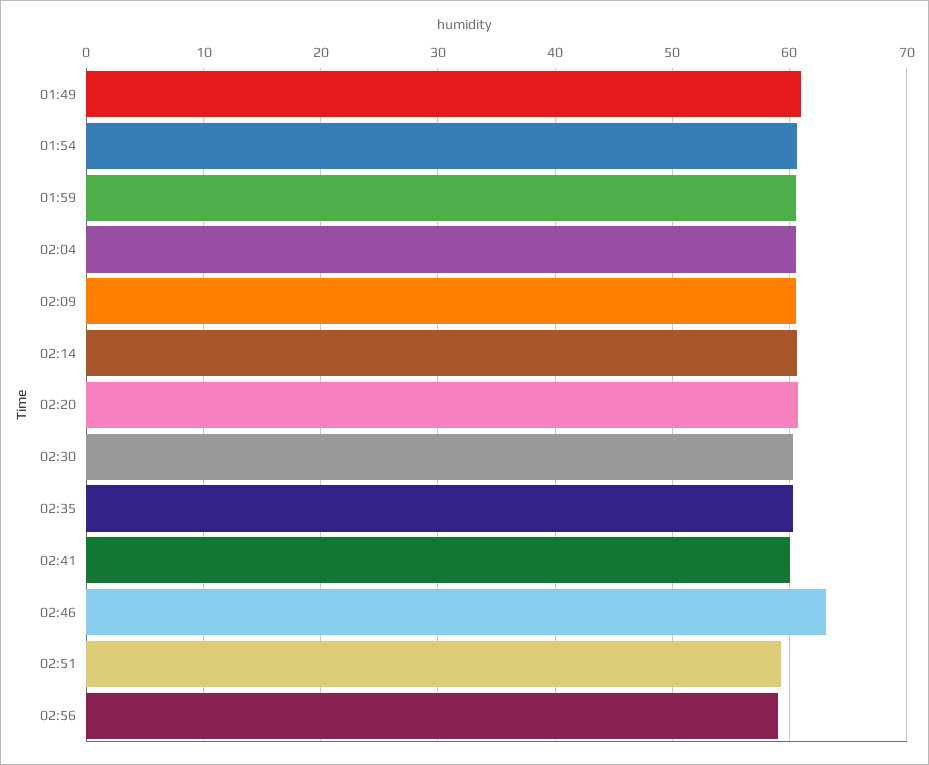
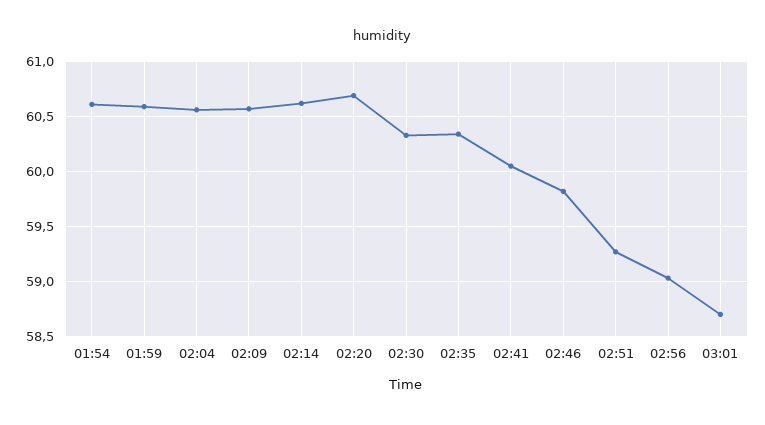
01:49: 61 -> none
02:46: 63 -> 59.8
03:01: none -> 58.7

